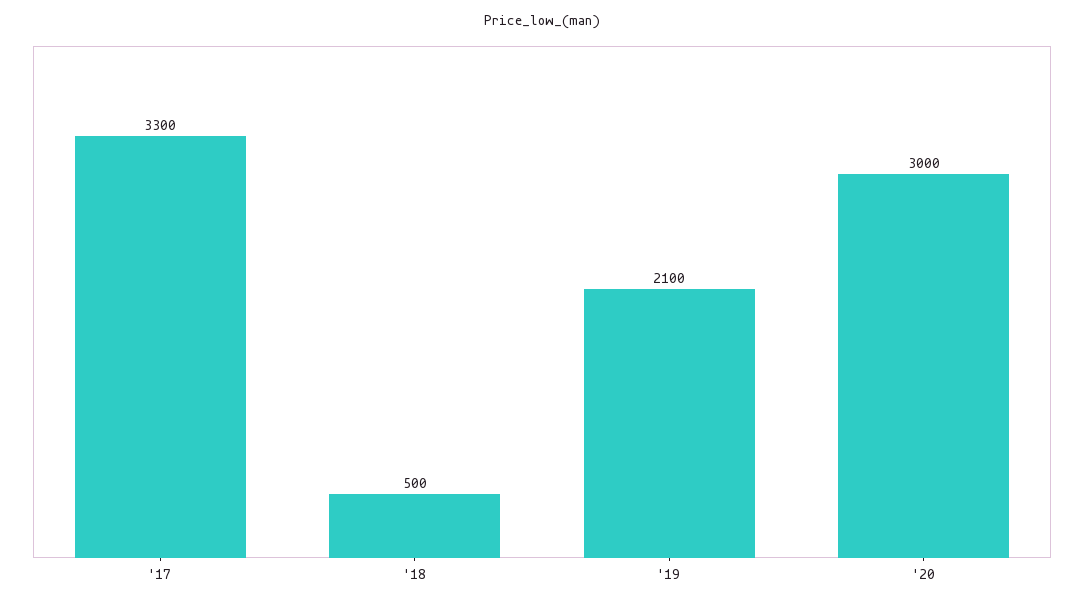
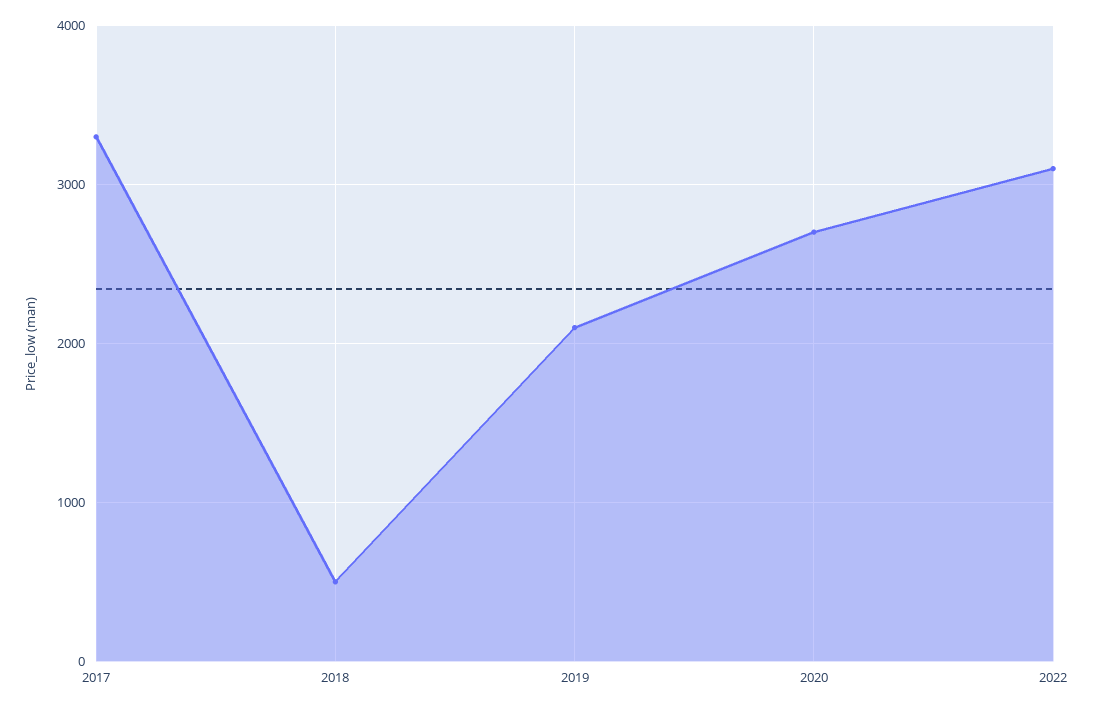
'20: 3000 -> 2700
2022: none -> 3100

